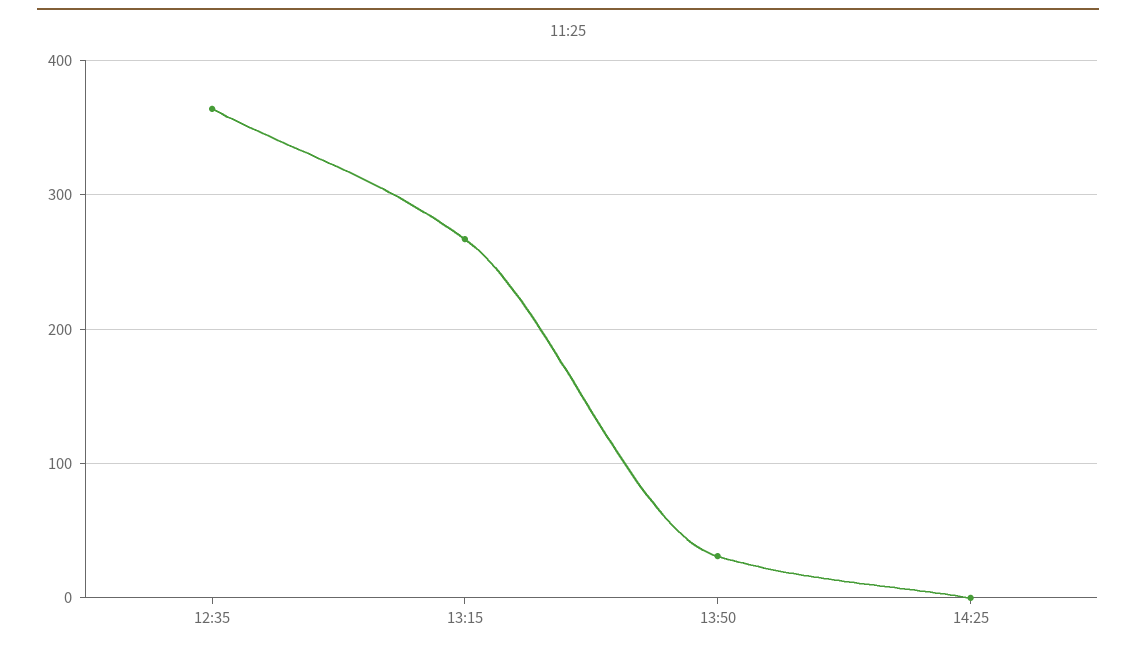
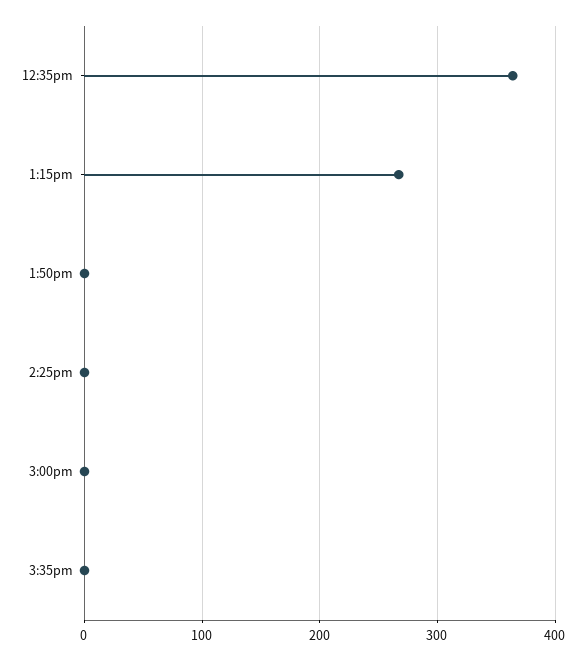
13:50: 30 -> 0
3:00pm: none -> 0
3:35pm: none -> 0

